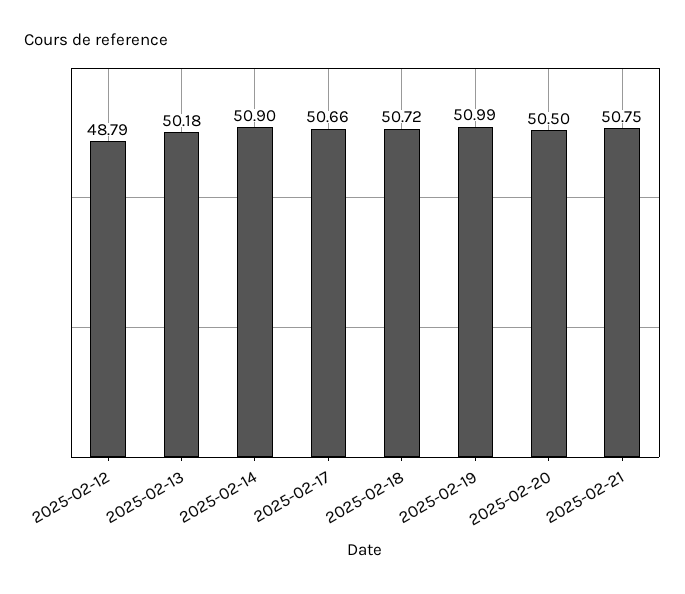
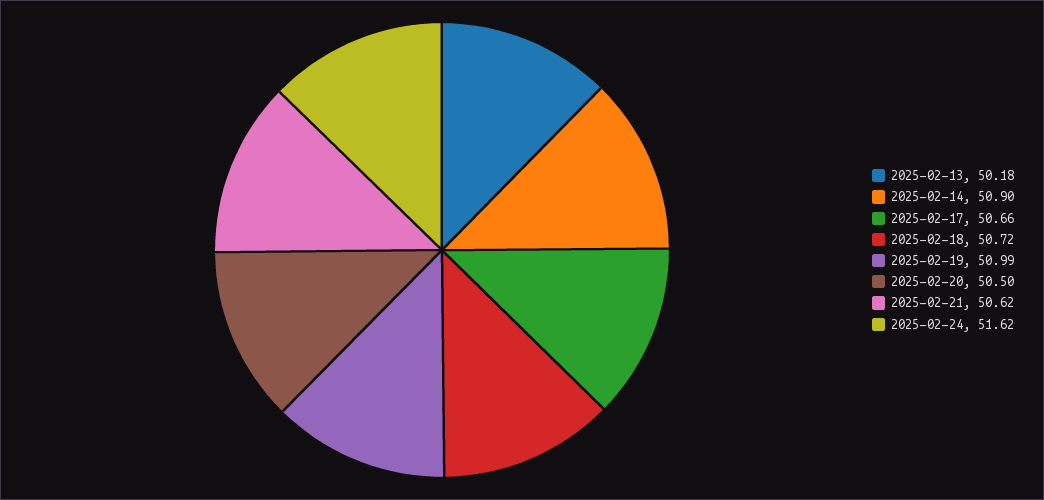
2025-02-12: 48.79 -> none
2025-02-21: 50.75 -> 50.62
2025-02-24: none -> 51.62

